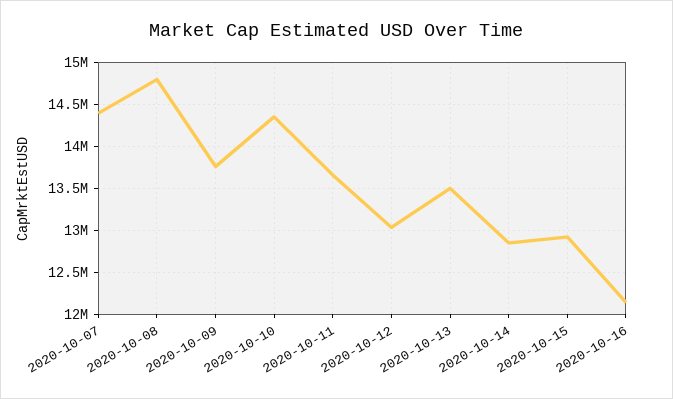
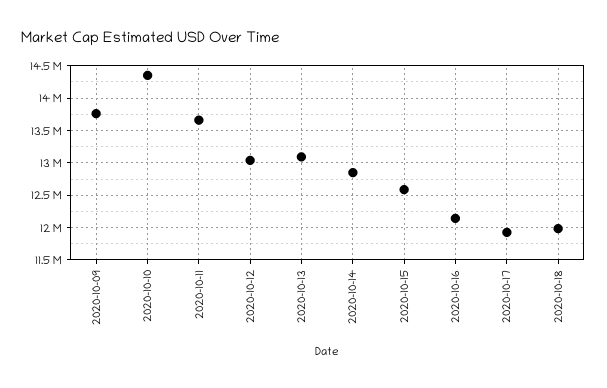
2020-10-07: 14400000 -> none
2020-10-08: 14800000 -> none
2020-10-13: 13500000 -> 13100000
2020-10-15: 12900000 -> 12600000
2020-10-17: none -> 11900000
2020-10-18: none -> 12000000

